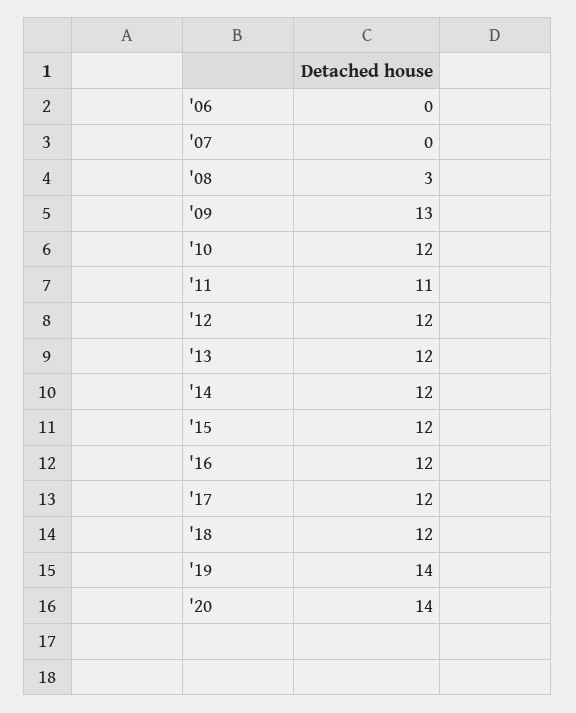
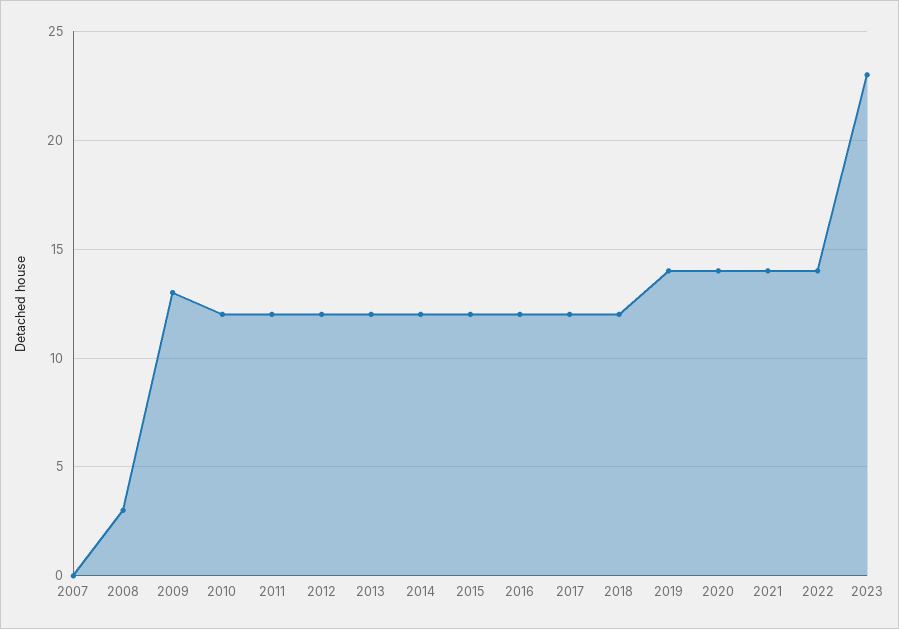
'06: 0 -> none
'11: 11 -> 12
2021: none -> 14
2022: none -> 14
2023: none -> 23

